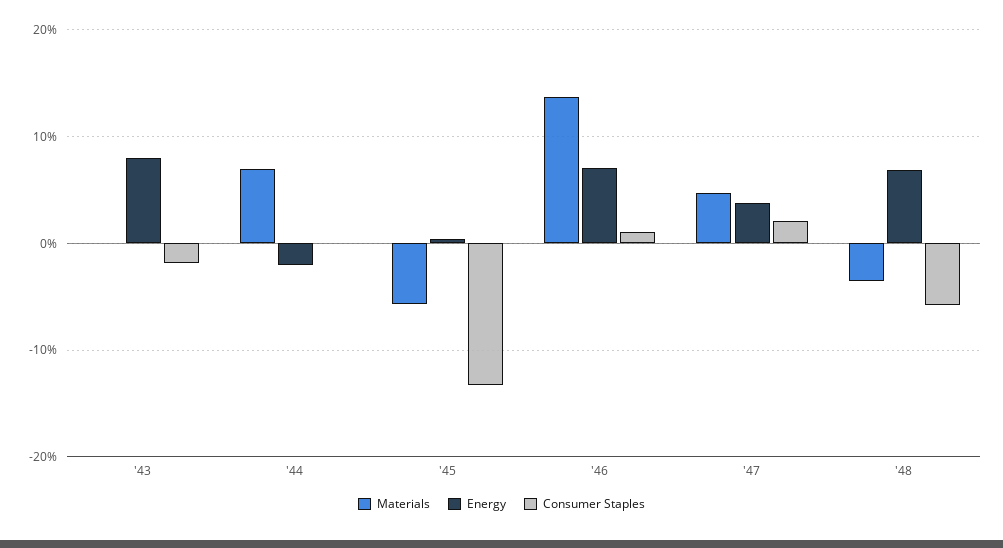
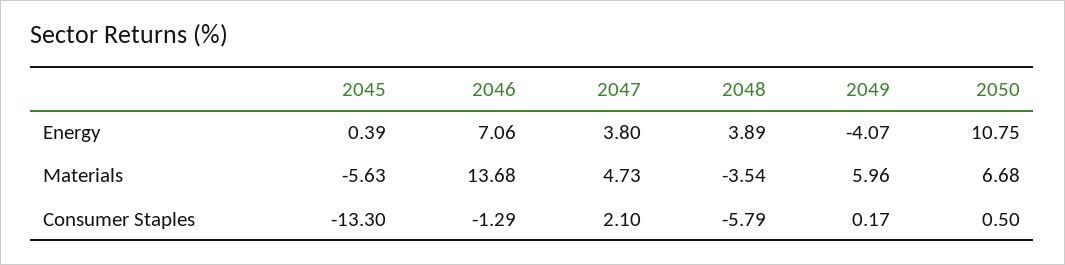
Materials, '43: 0 -> none
Energy, '43: 8 -> none
Consumer Staples, '43: -2 -> none
Materials, '44: 7 -> none
Energy, '44: -2 -> none
Consumer Staples, '44: 0 -> none
Consumer Staples, '46: 1 -> -1.29
Energy, '48: 7 -> 3.89
Energy, 2049: none -> -4.07
Energy, 2050: none -> 10.75
Materials, 2049: none -> 5.96
Materials, 2050: none -> 6.68
Consumer Staples, 2049: none -> 0.17
Consumer Staples, 2050: none -> 0.5

